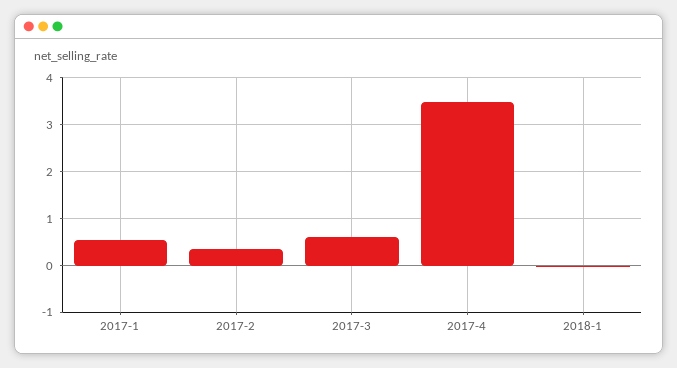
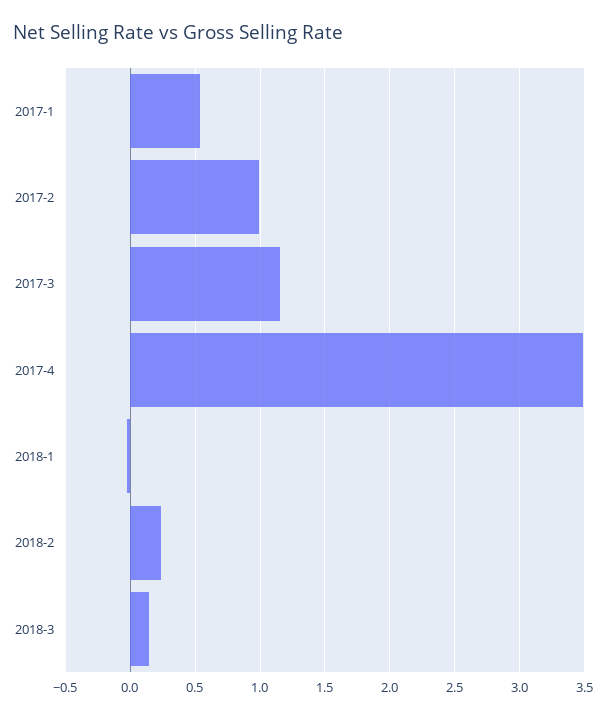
2017-2: 0.4 -> 1
2017-3: 0.6 -> 1.15
2018-2: none -> 0.25
2018-3: none -> 0.15

